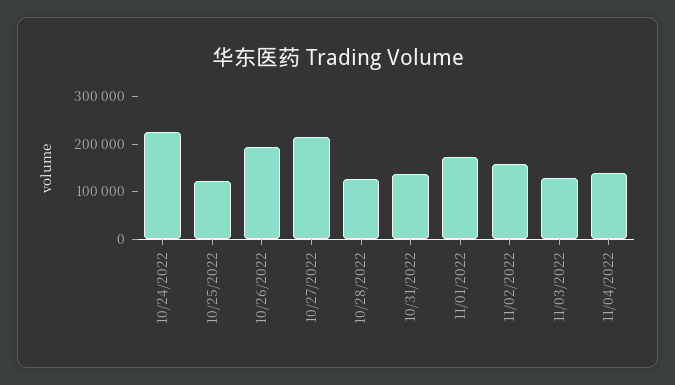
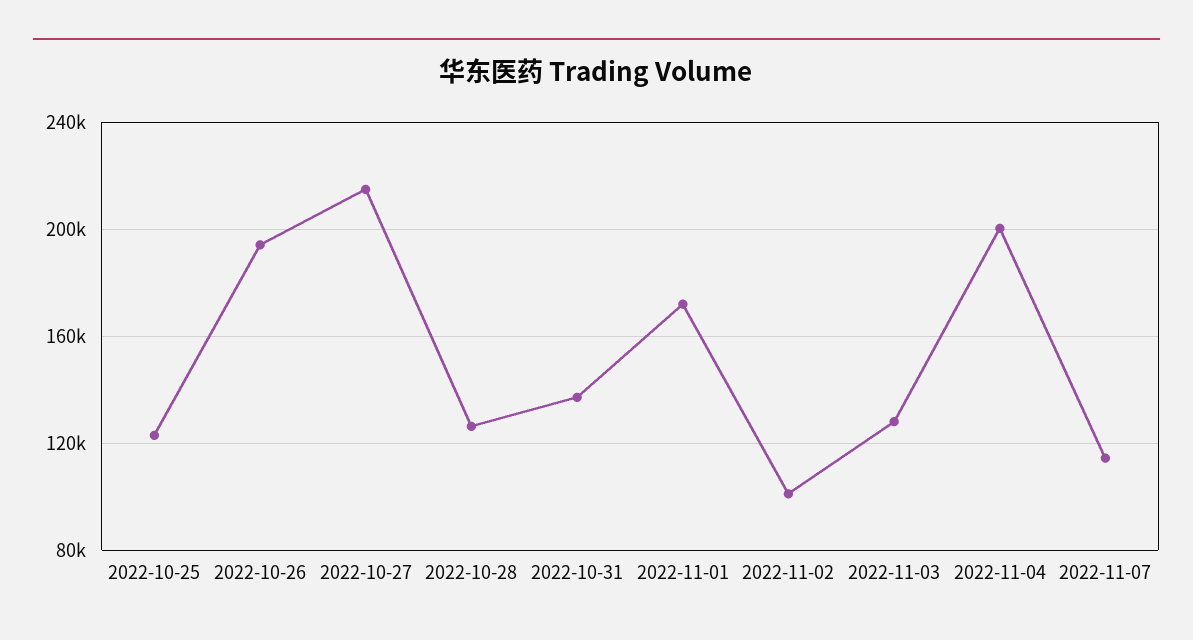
10/24/2022: 220000 -> none
11/02/2022: 160000 -> 100000
11/04/2022: 140000 -> 200000
2022-11-07: none -> 115000

